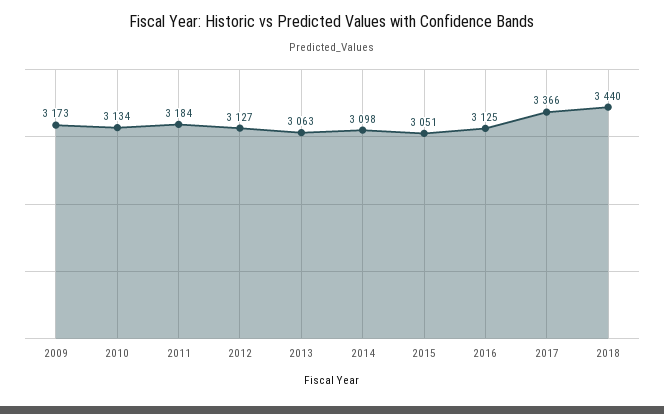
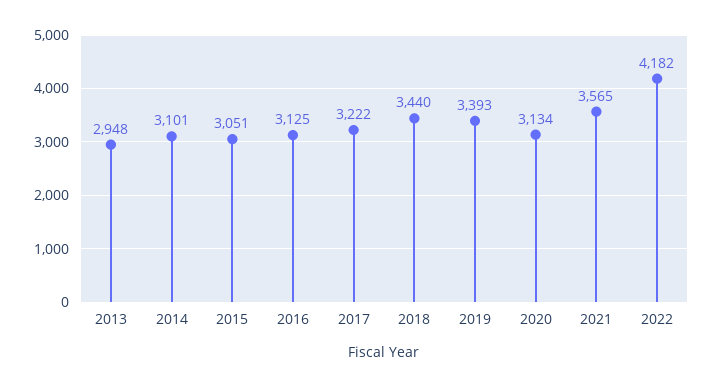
2009: 3173 -> none
2010: 3134 -> none
2011: 3184 -> none
2012: 3127 -> none
2013: 3063 -> 2948
2014: 3098 -> 3101
2017: 3366 -> 3222
2019: none -> 3393
2020: none -> 3134
2021: none -> 3565
2022: none -> 4182

